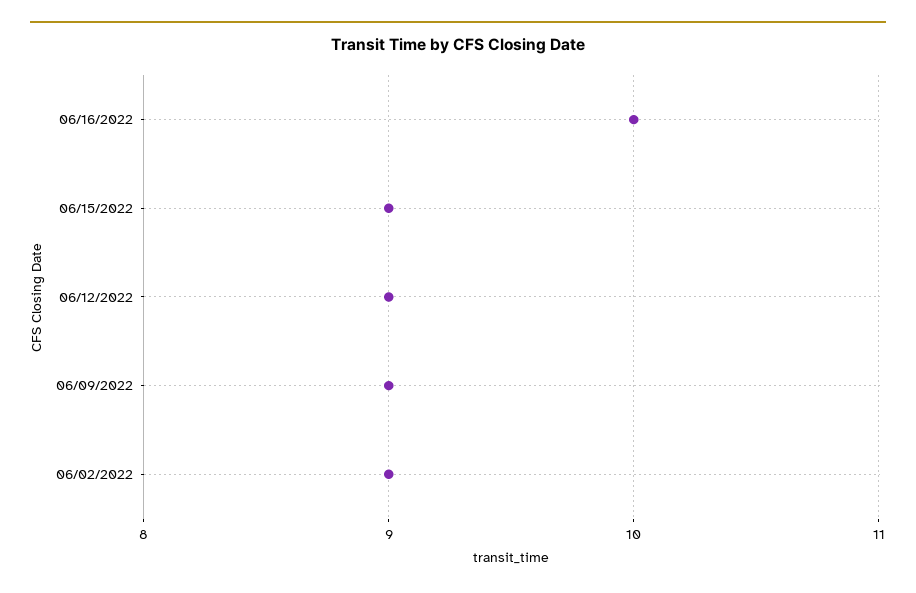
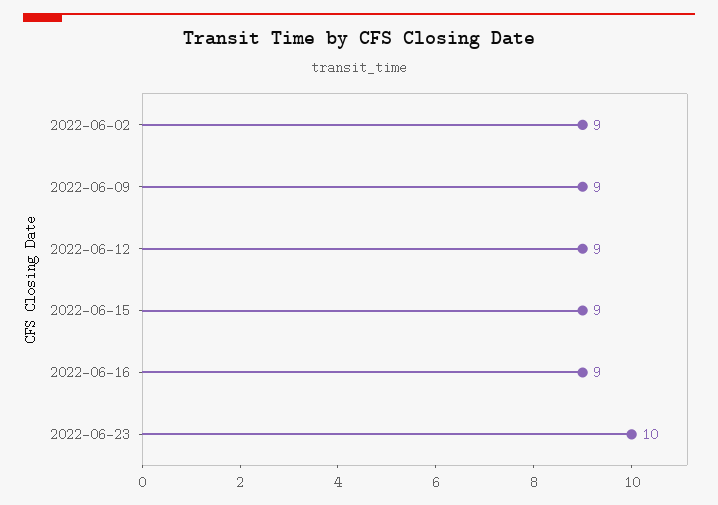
06/16/2022: 10 -> 9
2022-06-23: none -> 10

